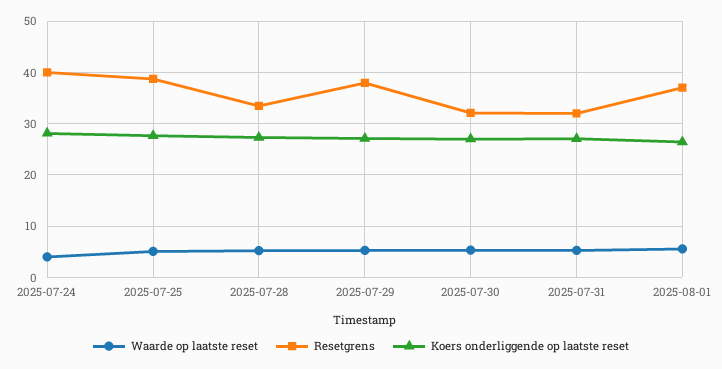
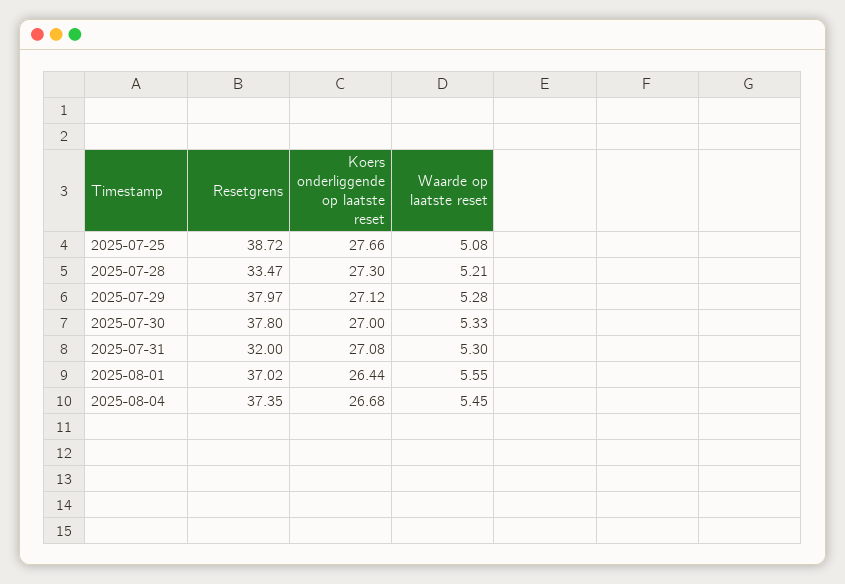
Waarde op laatste reset, 2025-07-24: 4 -> none
Resetgrens, 2025-07-24: 40 -> none
Koers onderliggende op laatste reset, 2025-07-24: 28 -> none
Resetgrens, 2025-07-30: 32 -> 37.8
Resetgrens, 2025-08-04: none -> 37.35
Koers onderliggende op laatste reset, 2025-08-04: none -> 26.68
Waarde op laatste reset, 2025-08-04: none -> 5.45

